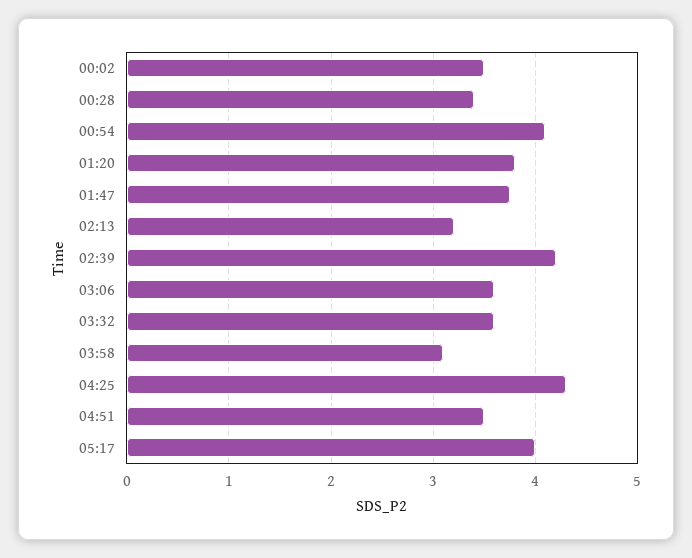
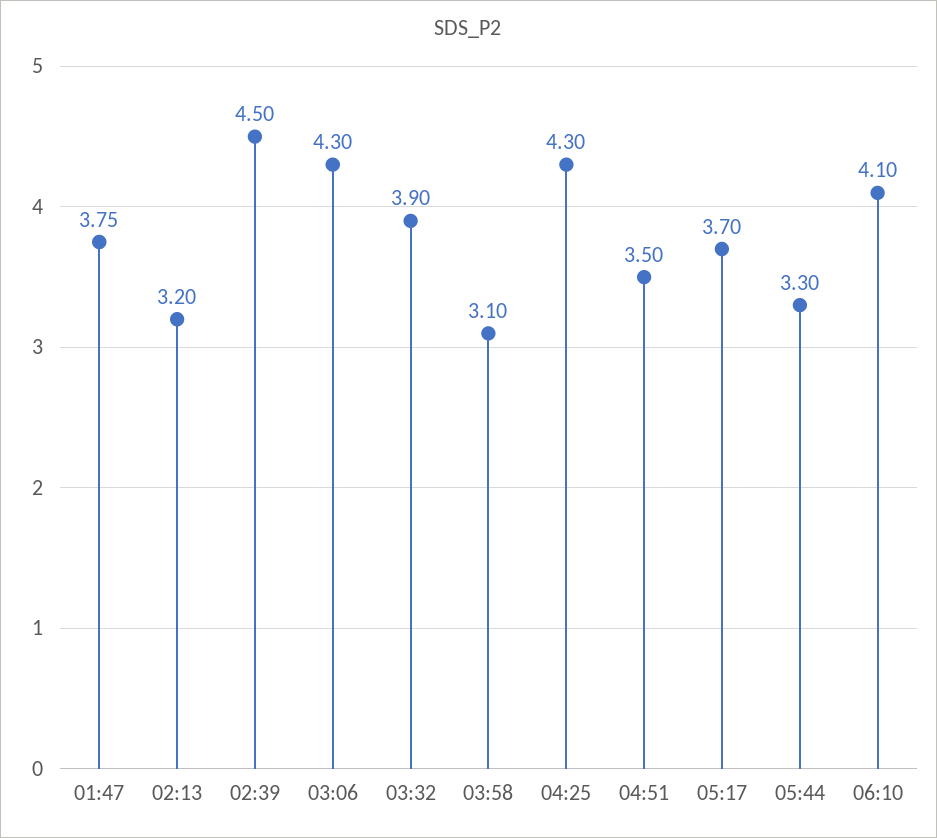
00:02: 3.5 -> none
00:28: 3.4 -> none
00:54: 4.1 -> none
01:20: 3.8 -> none
02:39: 4.2 -> 4.5
03:06: 3.6 -> 4.3
03:32: 3.6 -> 3.9
05:17: 4 -> 3.7
05:44: none -> 3.3
06:10: none -> 4.1

